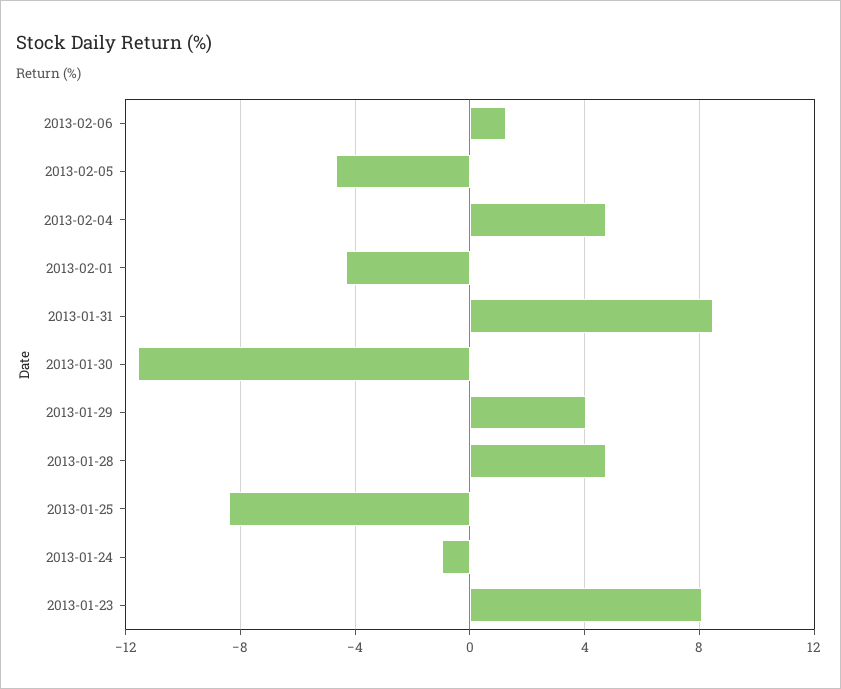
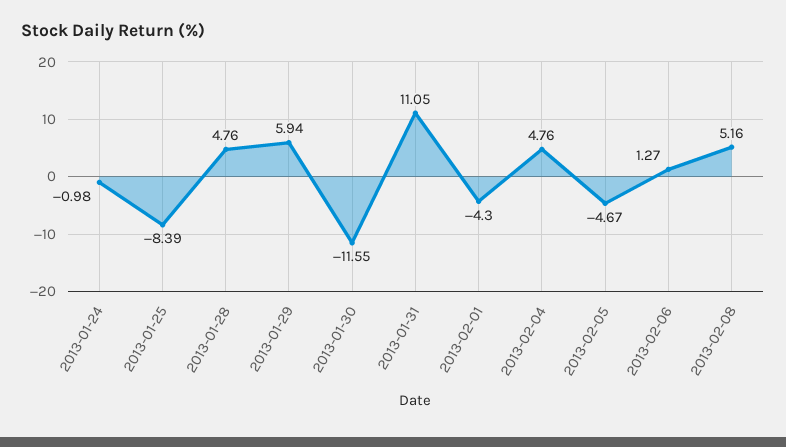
2013-01-31: 8.5 -> 11.05
2013-01-29: 4 -> 5.94
2013-01-23: 8 -> none
2013-02-08: none -> 5.16

